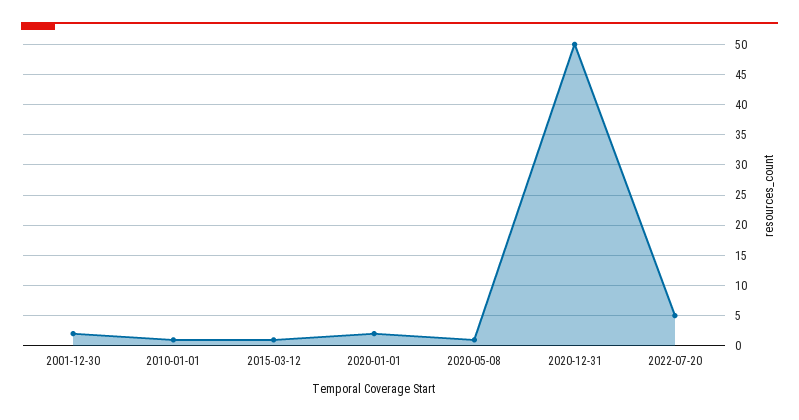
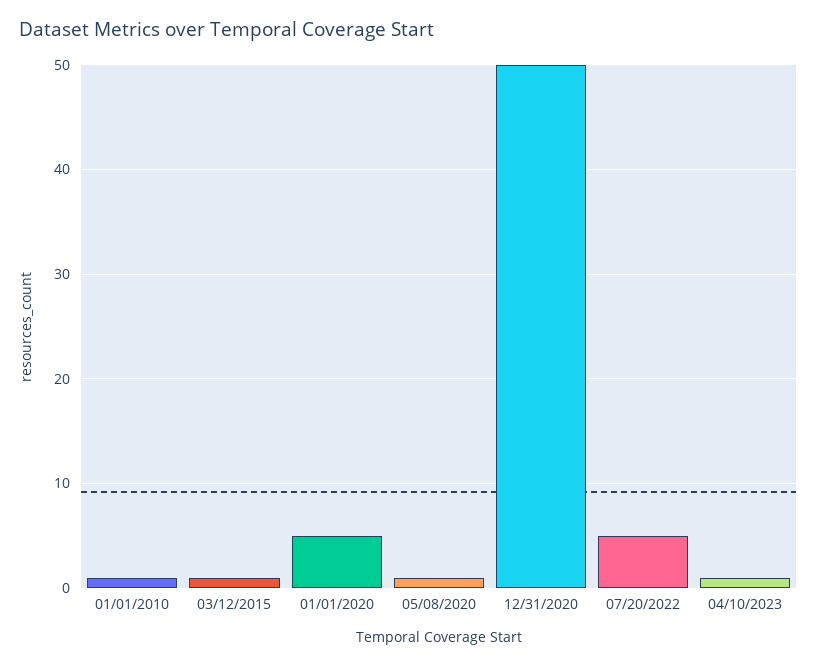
2001-12-30: 2 -> none
2020-01-01: 2 -> 5
04/10/2023: none -> 1

